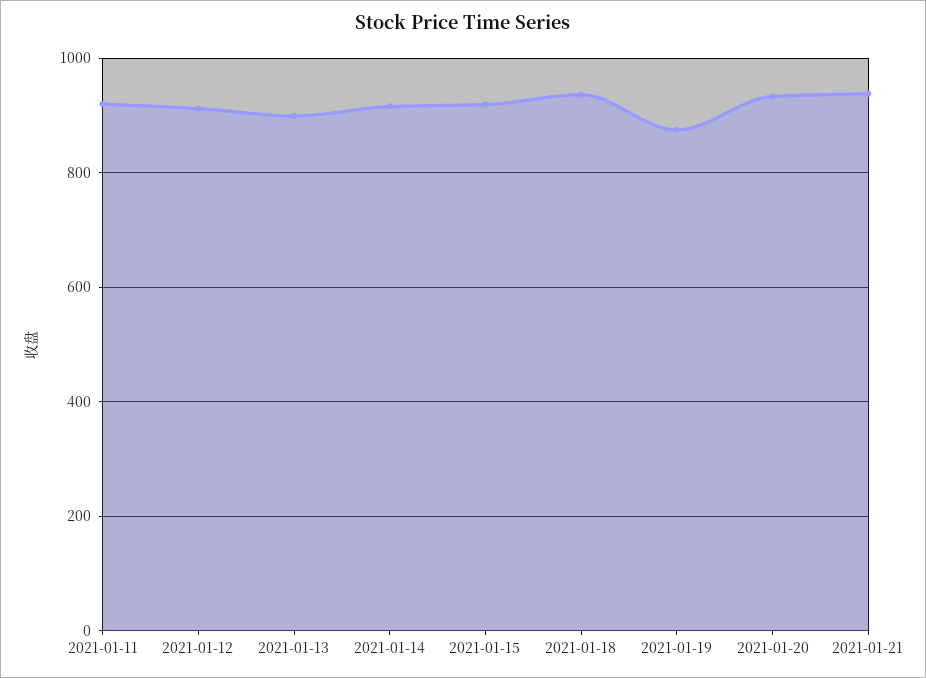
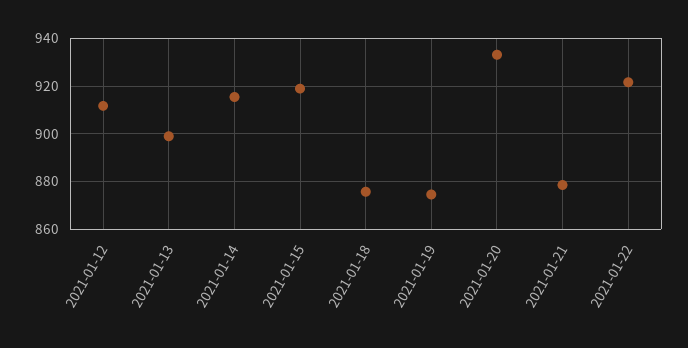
2021-01-11: 920 -> none
2021-01-18: 940 -> 875
2021-01-21: 940 -> 880
2021-01-22: none -> 920

